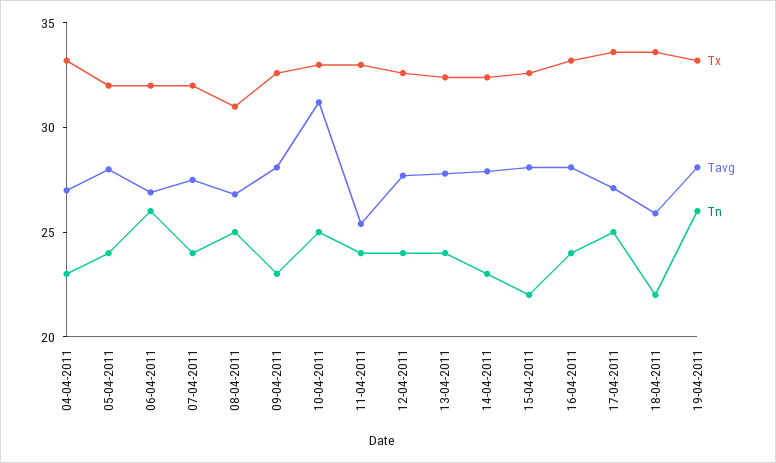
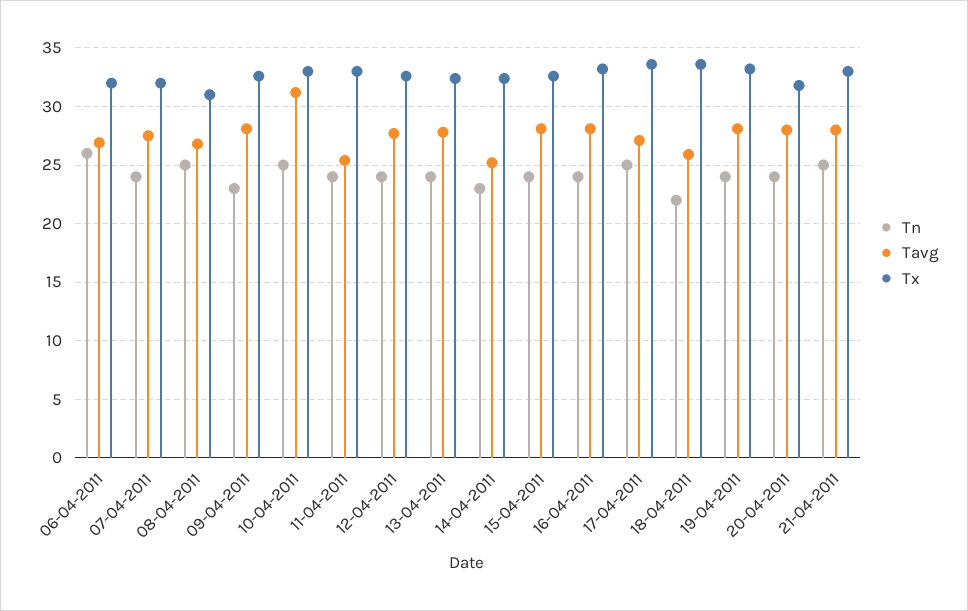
Tx, 04-04-2011: 33 -> none
Tavg, 04-04-2011: 27 -> none
Tn, 04-04-2011: 23 -> none
Tx, 05-04-2011: 32 -> none
Tavg, 05-04-2011: 28 -> none
Tn, 05-04-2011: 24 -> none
Tavg, 14-04-2011: 28 -> 25
Tn, 15-04-2011: 22 -> 24
Tn, 19-04-2011: 26 -> 24
Tn, 20-04-2011: none -> 24
Tavg, 20-04-2011: none -> 28
Tx, 20-04-2011: none -> 32
Tn, 21-04-2011: none -> 25
Tavg, 21-04-2011: none -> 28
Tx, 21-04-2011: none -> 33

